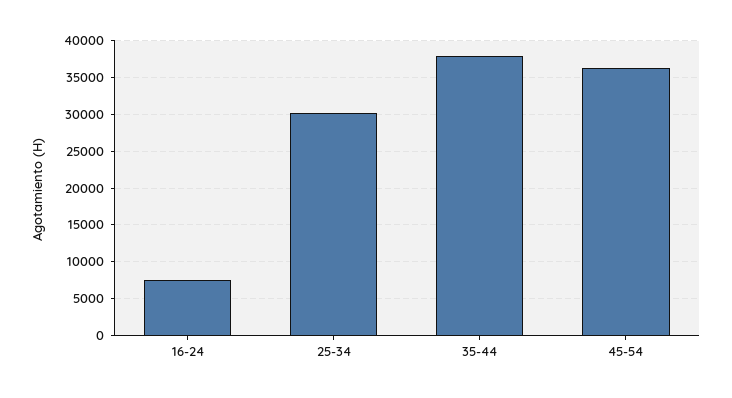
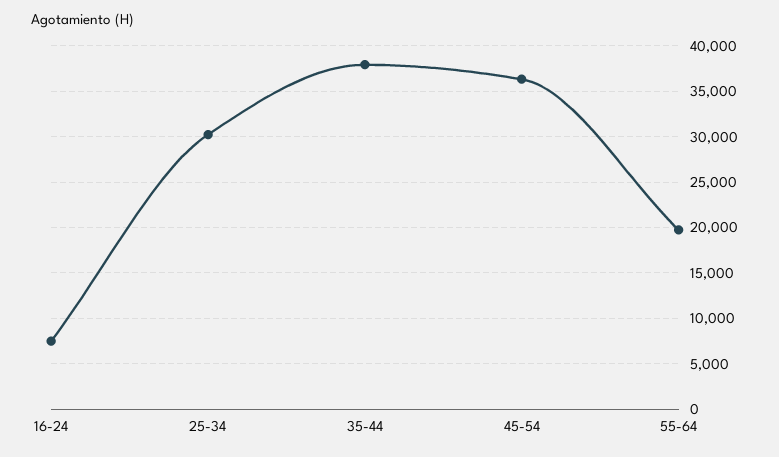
55-64: none -> 20000

